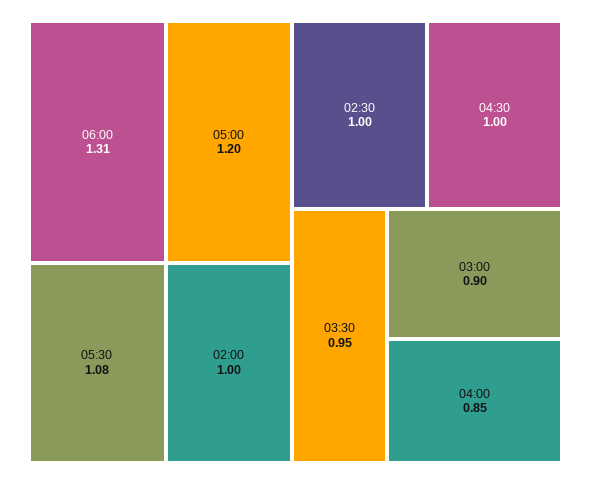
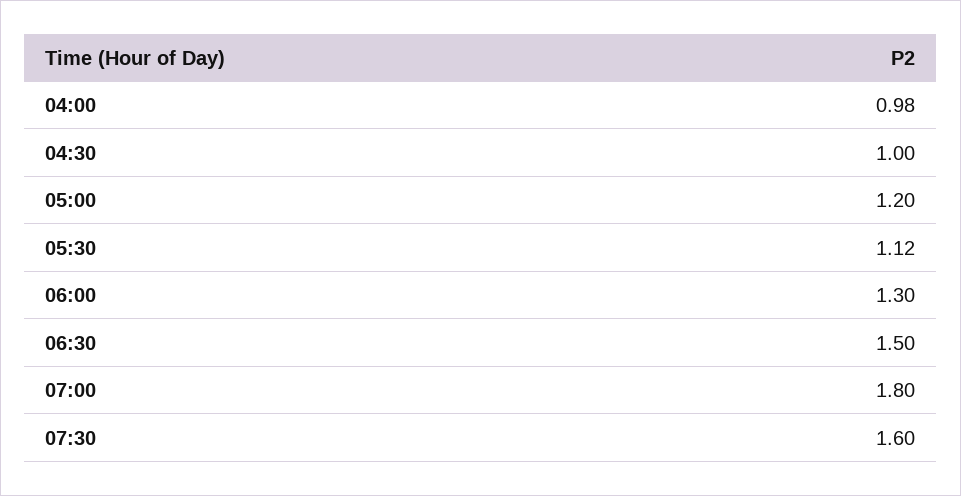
06:00: 1.31 -> 1.3
05:30: 1.08 -> 1.12
02:00: 1 -> none
02:30: 1 -> none
03:30: 0.95 -> none
03:00: 0.9 -> none
04:00: 0.85 -> 0.98
06:30: none -> 1.5
07:00: none -> 1.8
07:30: none -> 1.6

